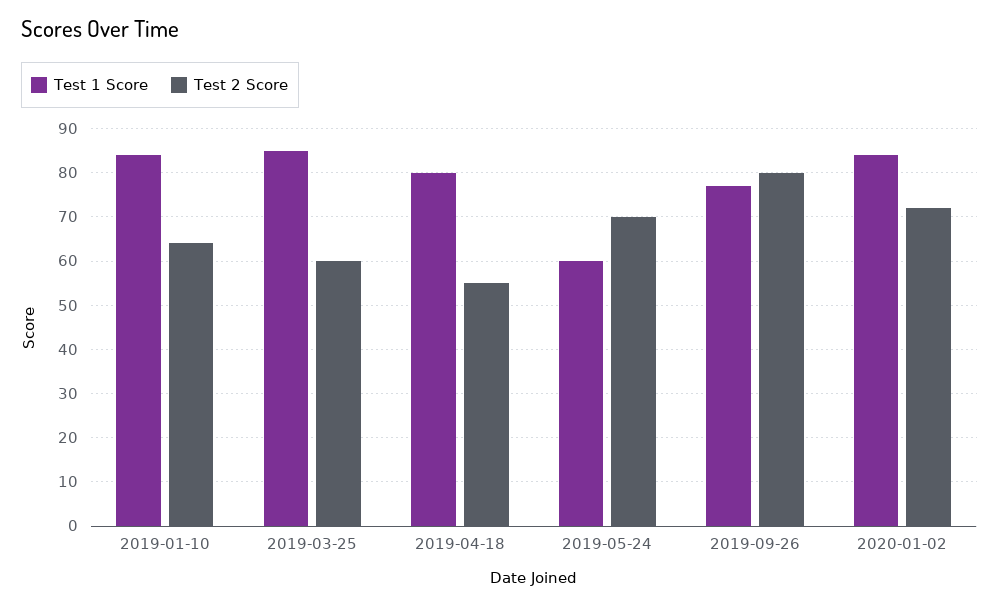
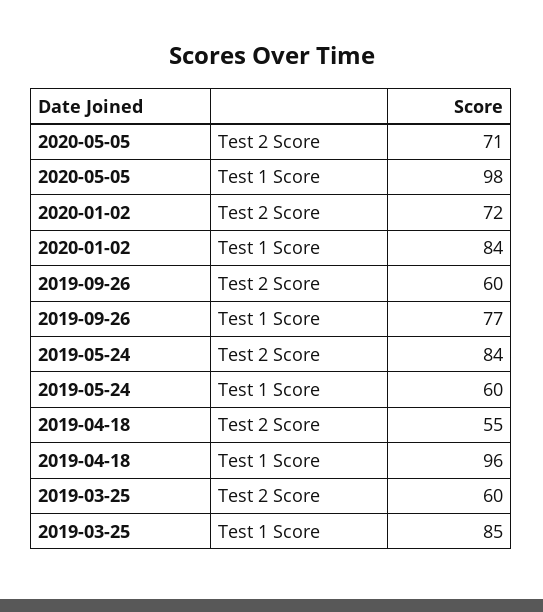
Test 1 Score, 2019-01-10: 85 -> none
Test 2 Score, 2019-01-10: 65 -> none
Test 1 Score, 2019-04-18: 80 -> 96
Test 2 Score, 2019-05-24: 70 -> 84
Test 2 Score, 2019-09-26: 80 -> 60
Test 2 Score, 2020-05-05: none -> 71
Test 1 Score, 2020-05-05: none -> 98

